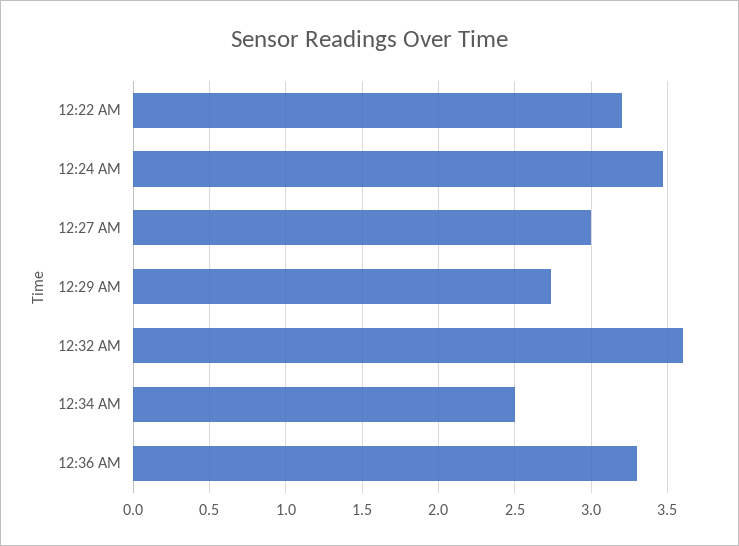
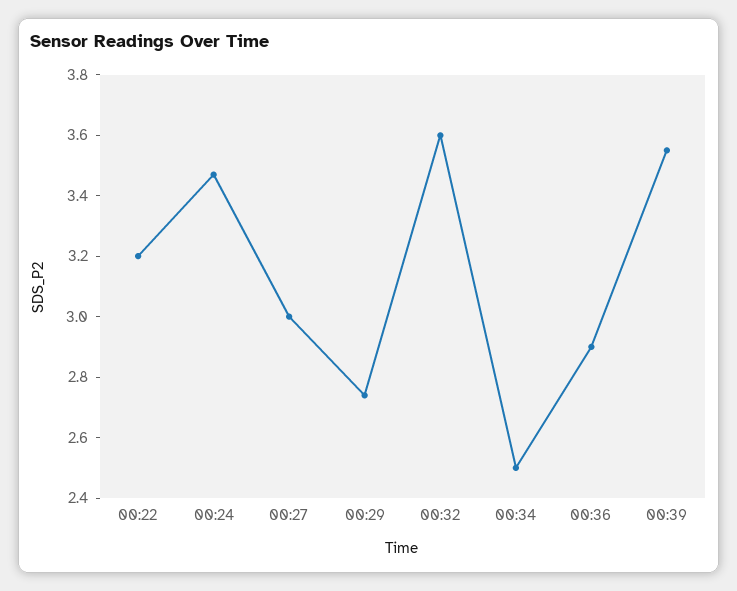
12:36 AM: 3.3 -> 2.9
00:39: none -> 3.55

